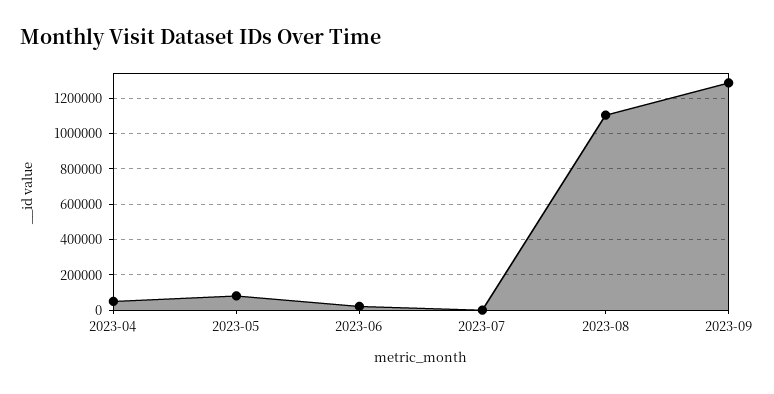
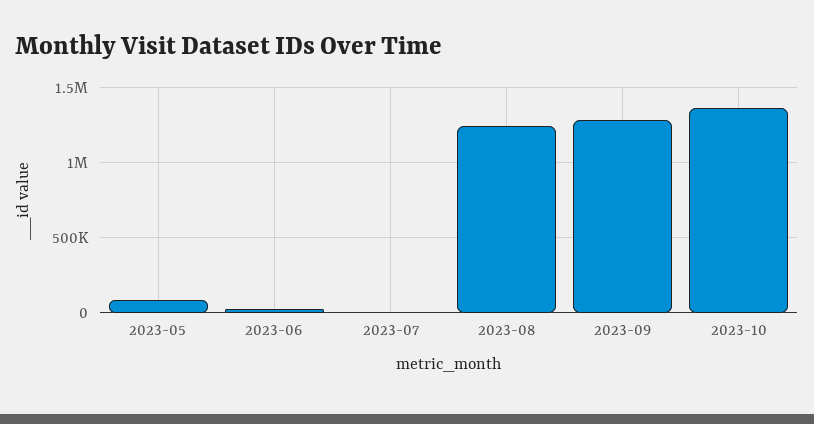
2023-04: 50000 -> none
2023-08: 1100000 -> 1250000
2023-10: none -> 1350000

